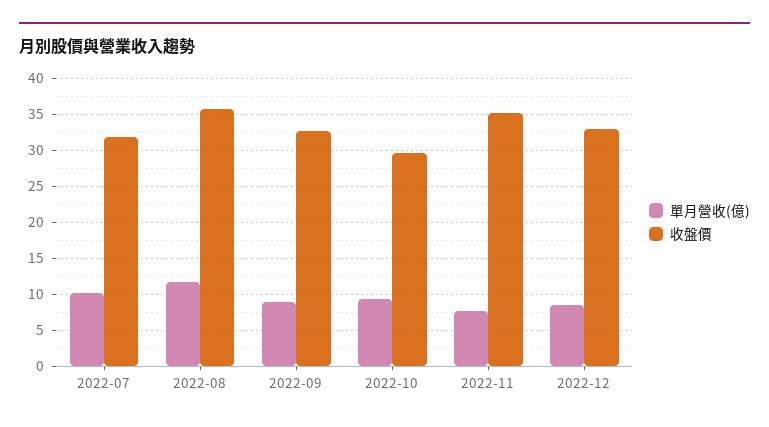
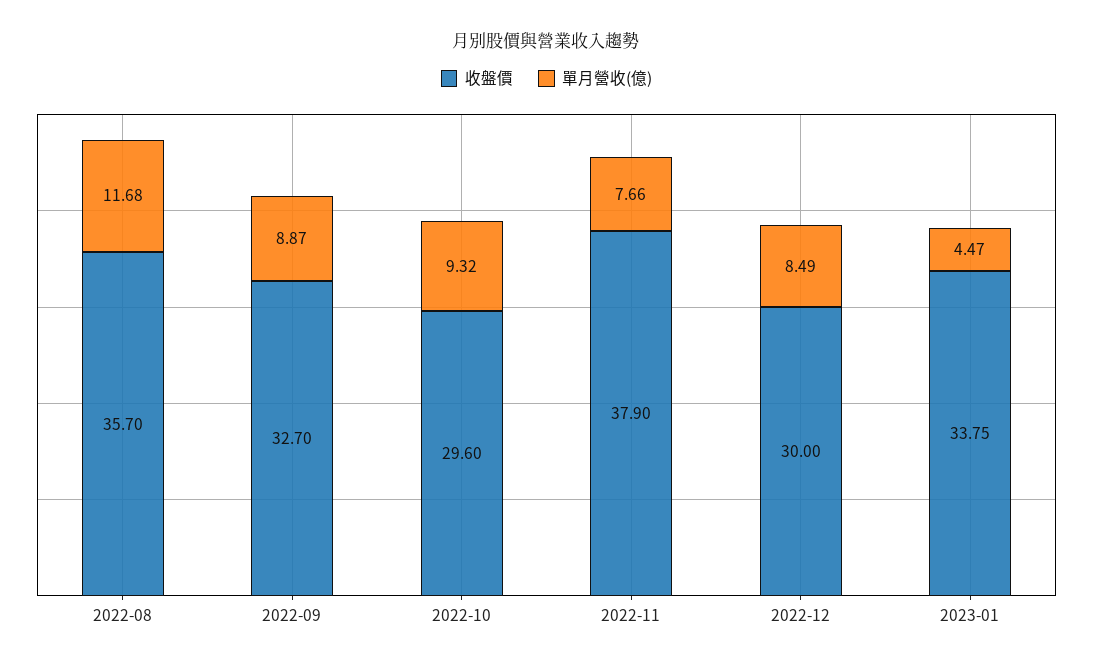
單月營收(億), 2022-07: 10 -> none
收盤價, 2022-07: 32 -> none
收盤價, 2022-11: 35 -> 37.9
收盤價, 2022-12: 33 -> 30
收盤價, 2023-01: none -> 33.75
單月營收(億), 2023-01: none -> 4.47

